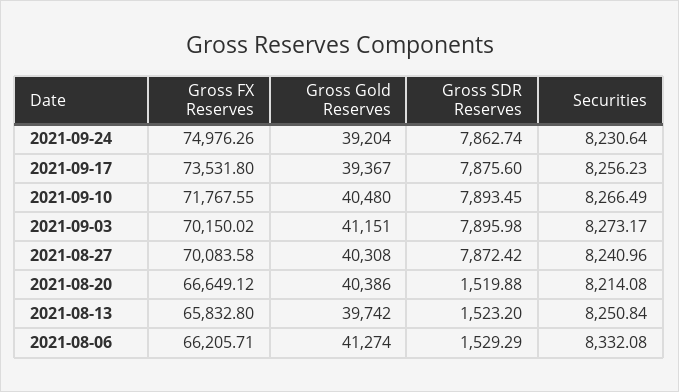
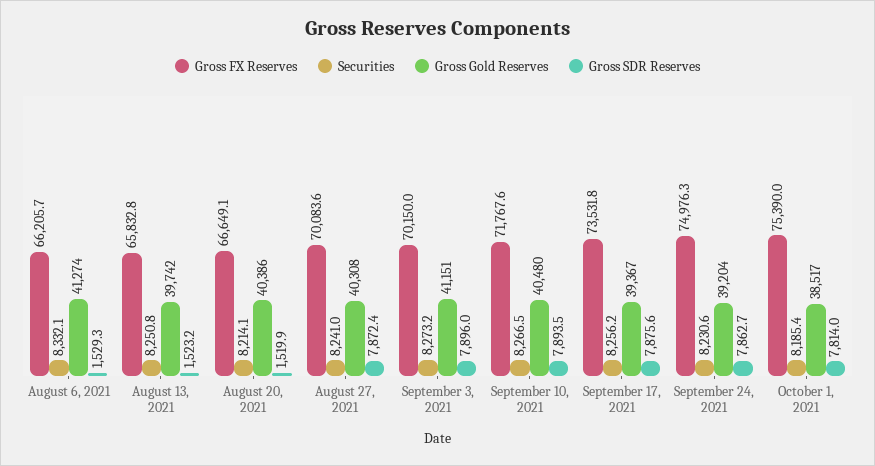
Gross FX Reserves, October 1, 2021: none -> 75390
Securities, October 1, 2021: none -> 8185.4
Gross Gold Reserves, October 1, 2021: none -> 38517
Gross SDR Reserves, October 1, 2021: none -> 7814

